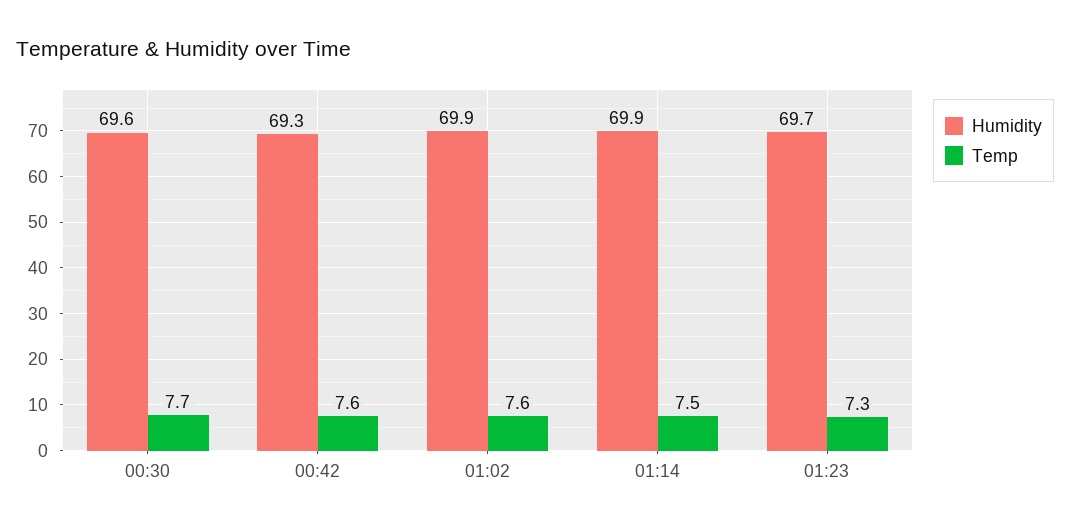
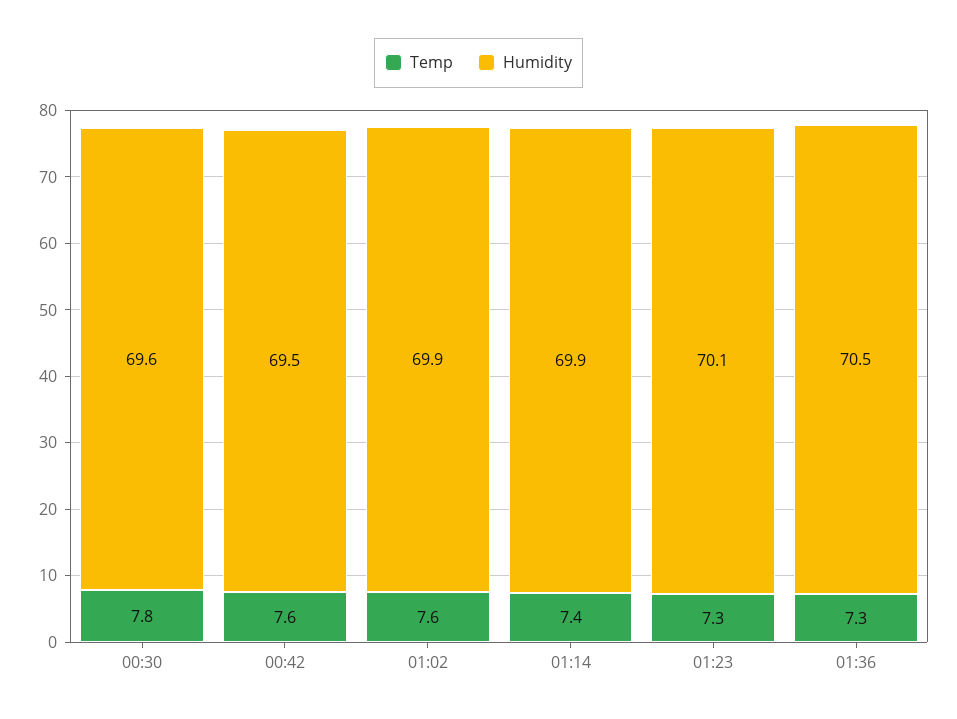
Temp, 00:30: 7.7 -> 7.8
Humidity, 00:42: 69.3 -> 69.5
Temp, 01:14: 7.5 -> 7.4
Humidity, 01:23: 69.7 -> 70.1
Temp, 01:36: none -> 7.3
Humidity, 01:36: none -> 70.5

